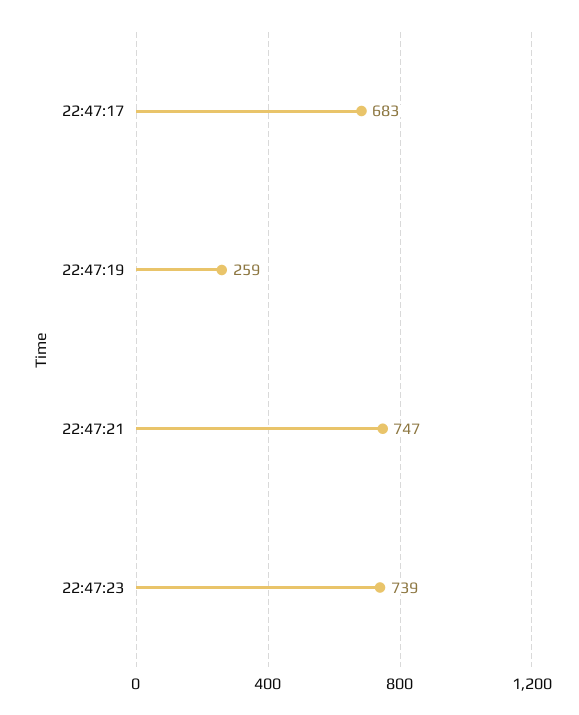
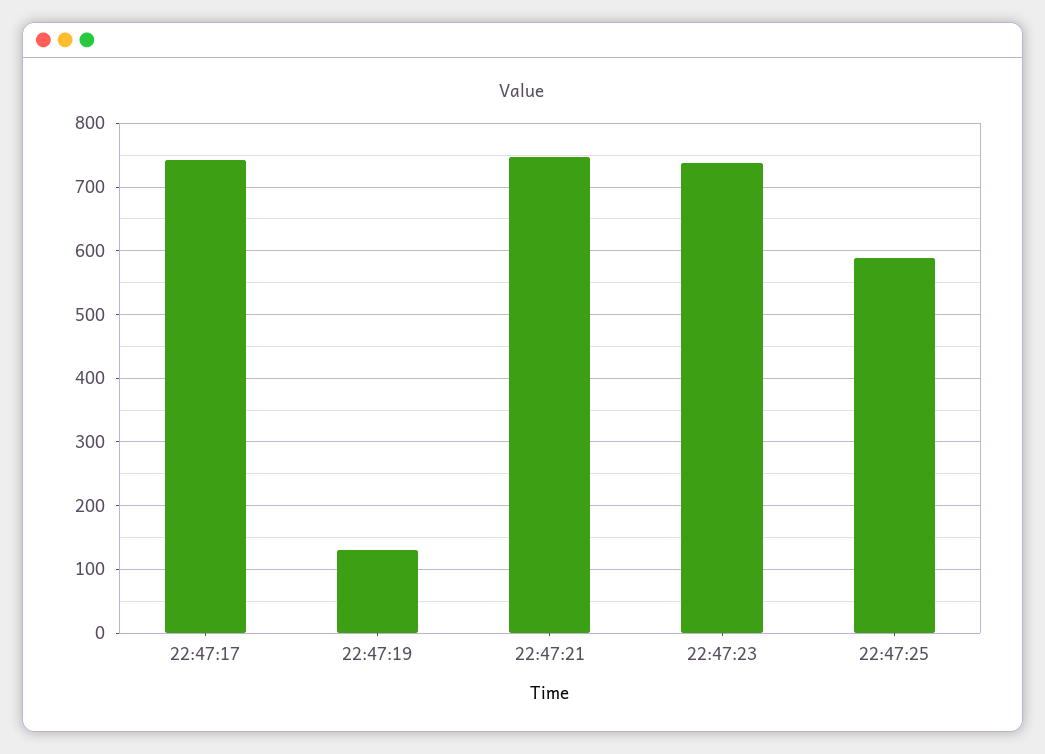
22:47:17: 683 -> 740
22:47:19: 259 -> 130
22:47:25: none -> 590

